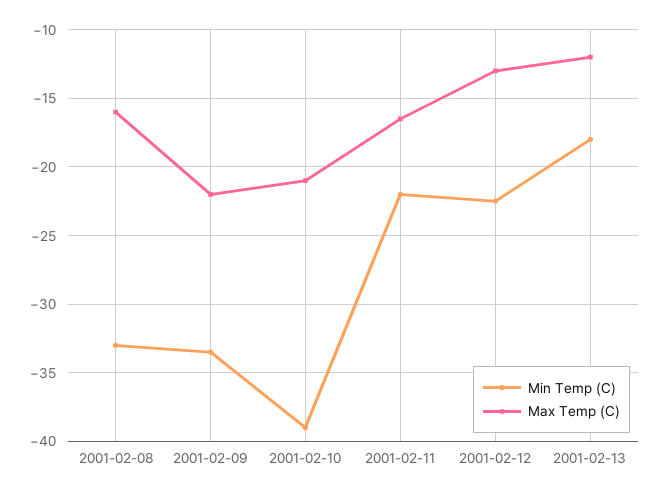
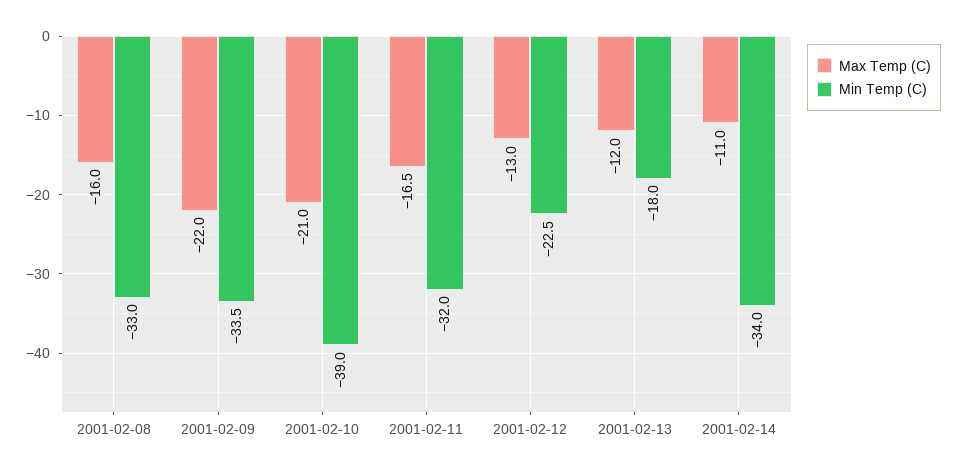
Min Temp (C), 2001-02-11: -22 -> -32
Max Temp (C), 2001-02-14: none -> -11
Min Temp (C), 2001-02-14: none -> -34

